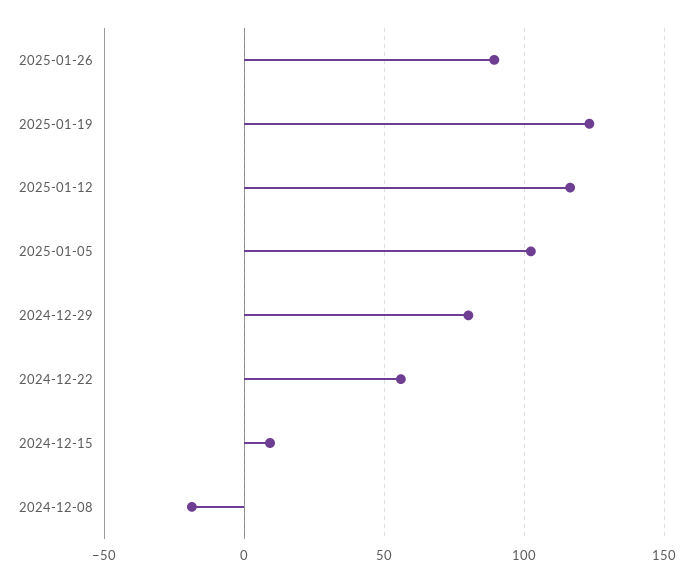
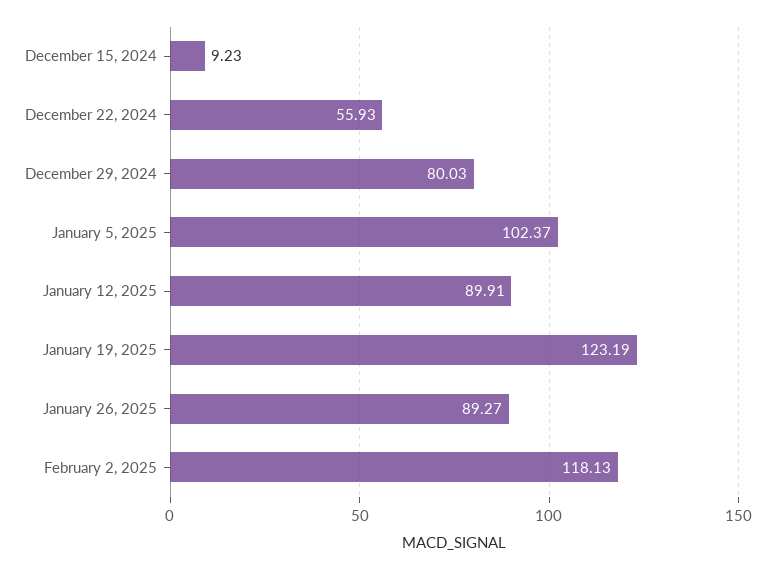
2025-01-12: 115 -> 89.91
2024-12-08: -20 -> none
February 2, 2025: none -> 118.13

